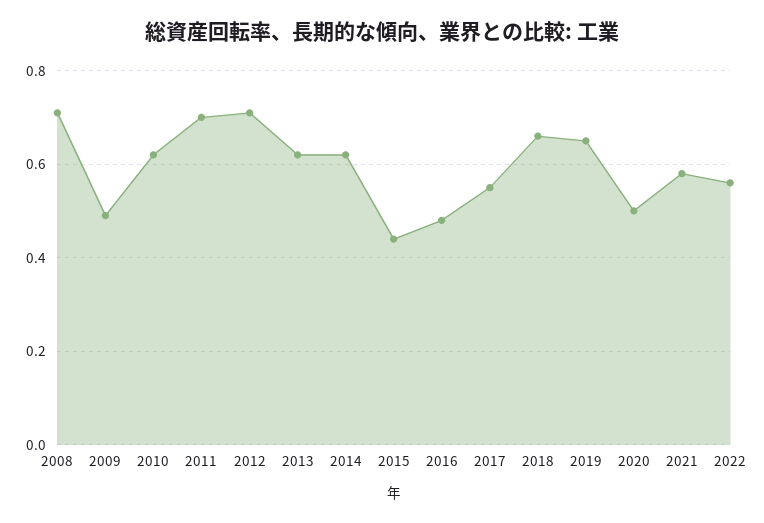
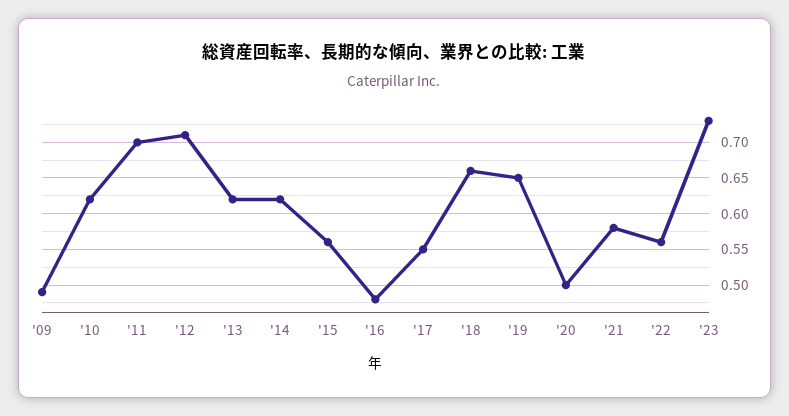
2008: 0.7 -> none
2015: 0.45 -> 0.56
'23: none -> 0.73

